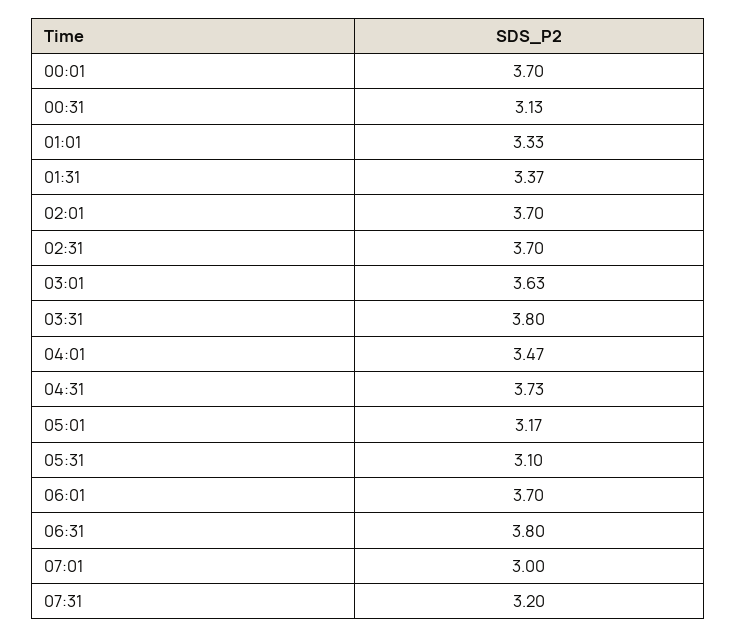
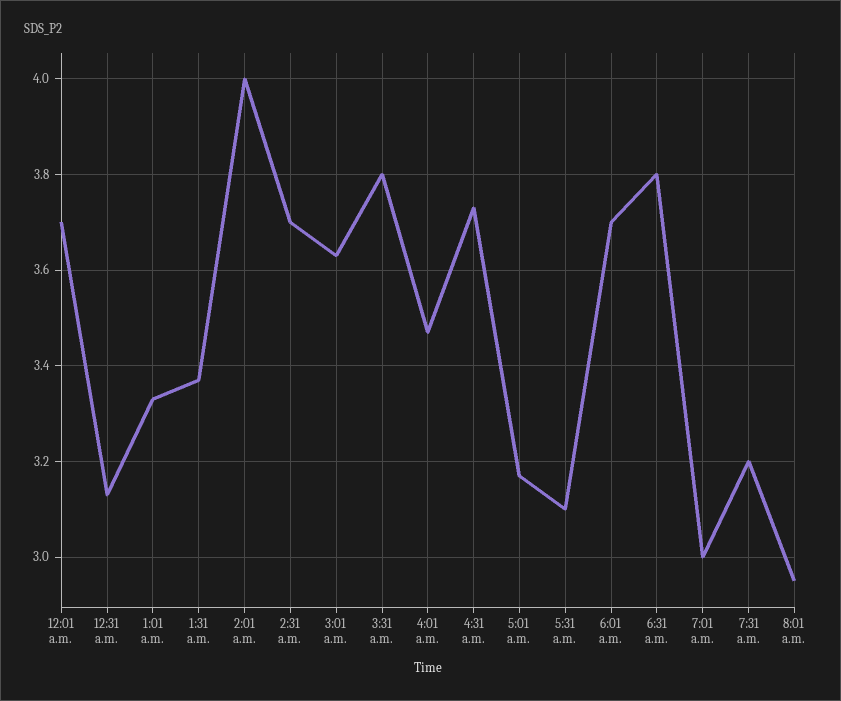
02:01: 3.7 -> 4
8:01 a.m.: none -> 2.95

